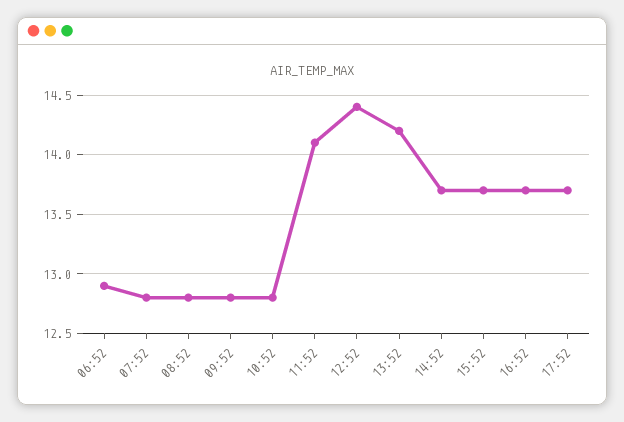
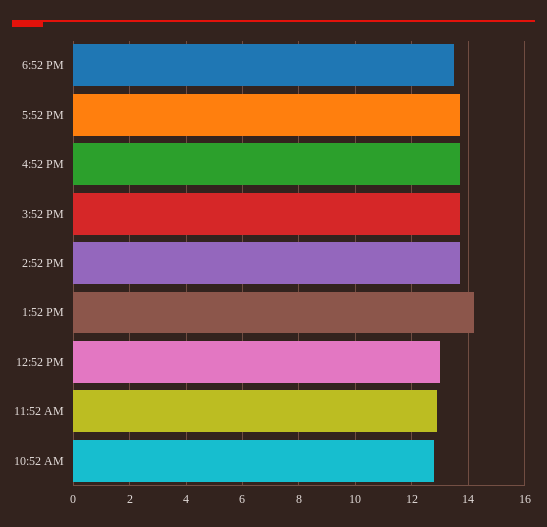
06:52: 12.9 -> none
07:52: 12.8 -> none
08:52: 12.8 -> none
09:52: 12.8 -> none
11:52: 14.1 -> 13
12:52: 14.4 -> 13
6:52 PM: none -> 13.5

